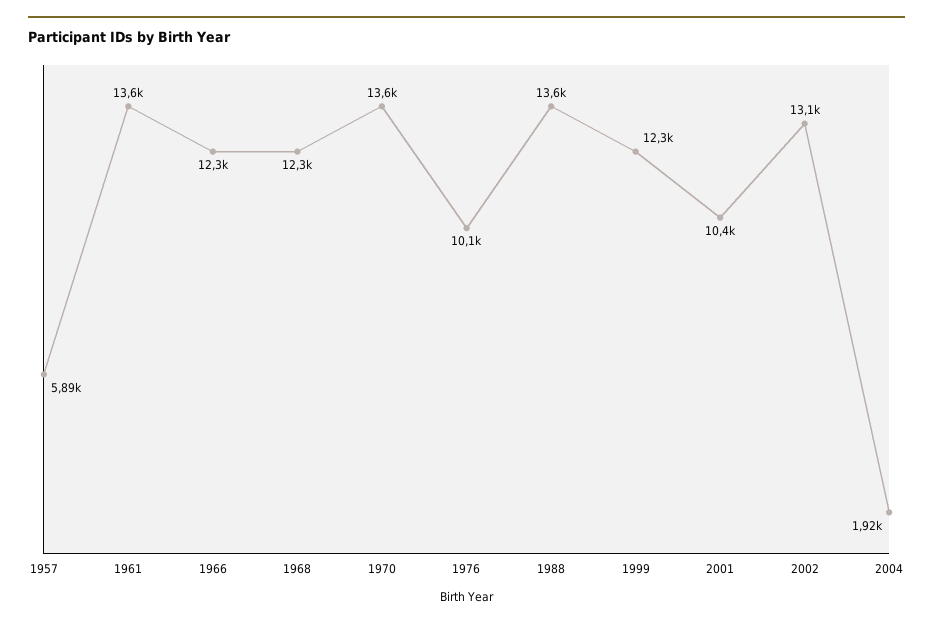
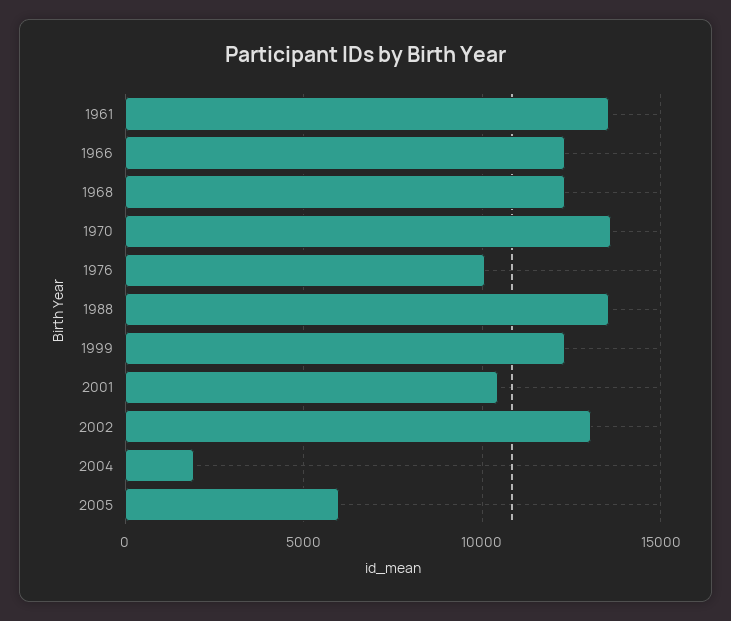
1957: 5890 -> none
2005: none -> 6000

